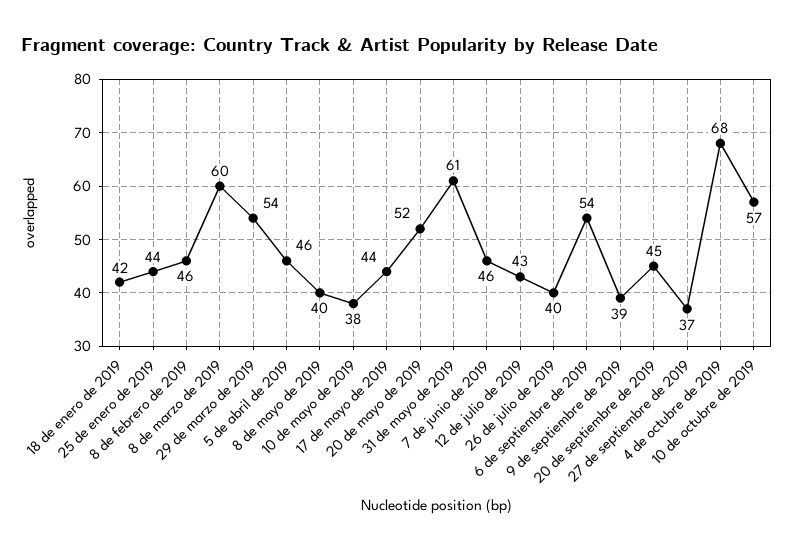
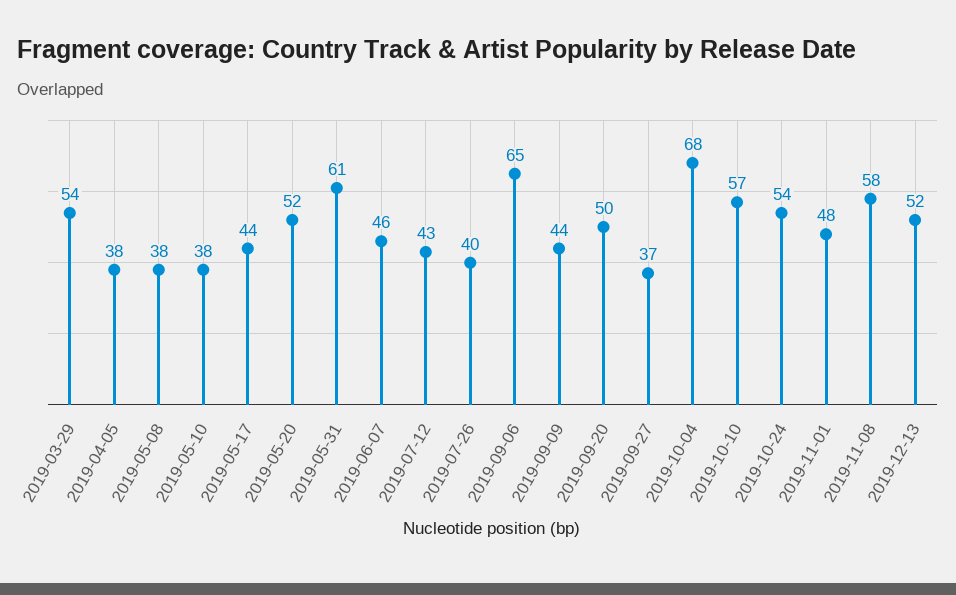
18 de enero de 2019: 42 -> none
25 de enero de 2019: 44 -> none
8 de febrero de 2019: 46 -> none
8 de marzo de 2019: 60 -> none
5 de abril de 2019: 46 -> 38
8 de mayo de 2019: 40 -> 38
6 de septiembre de 2019: 54 -> 65
9 de septiembre de 2019: 39 -> 44
20 de septiembre de 2019: 45 -> 50
2019-10-24: none -> 54
2019-11-01: none -> 48
2019-11-08: none -> 58
2019-12-13: none -> 52

